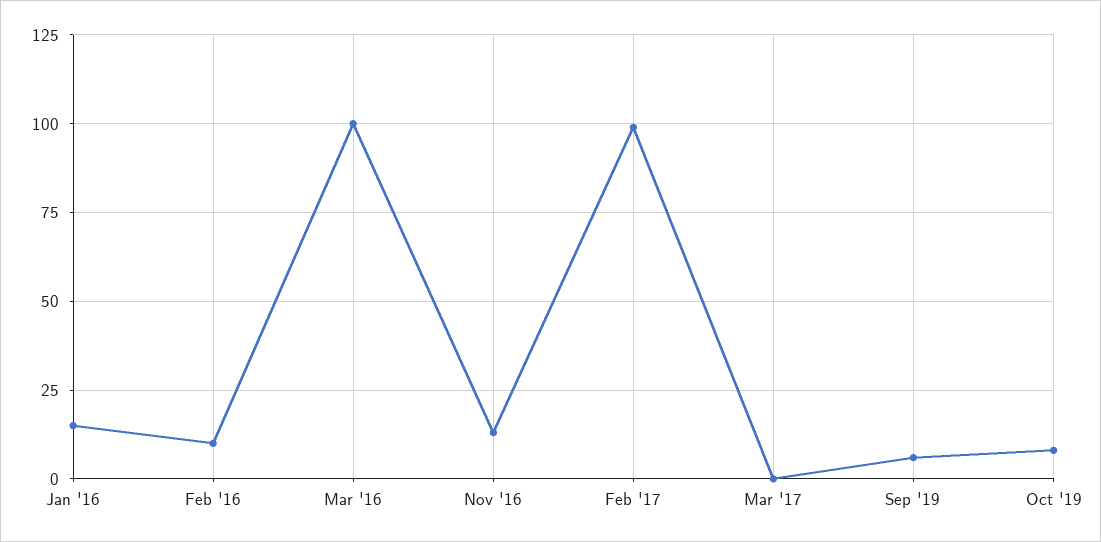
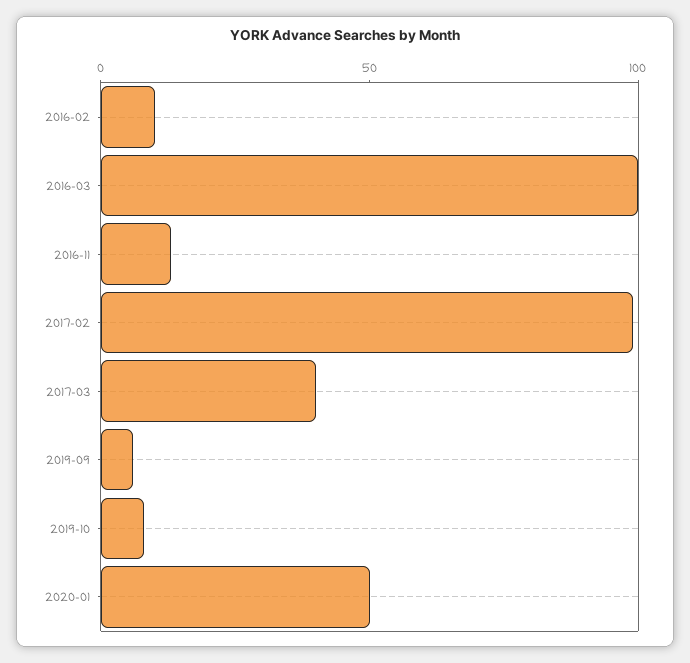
Jan '16: 15 -> none
Mar '17: 0 -> 40
2020-01: none -> 50

